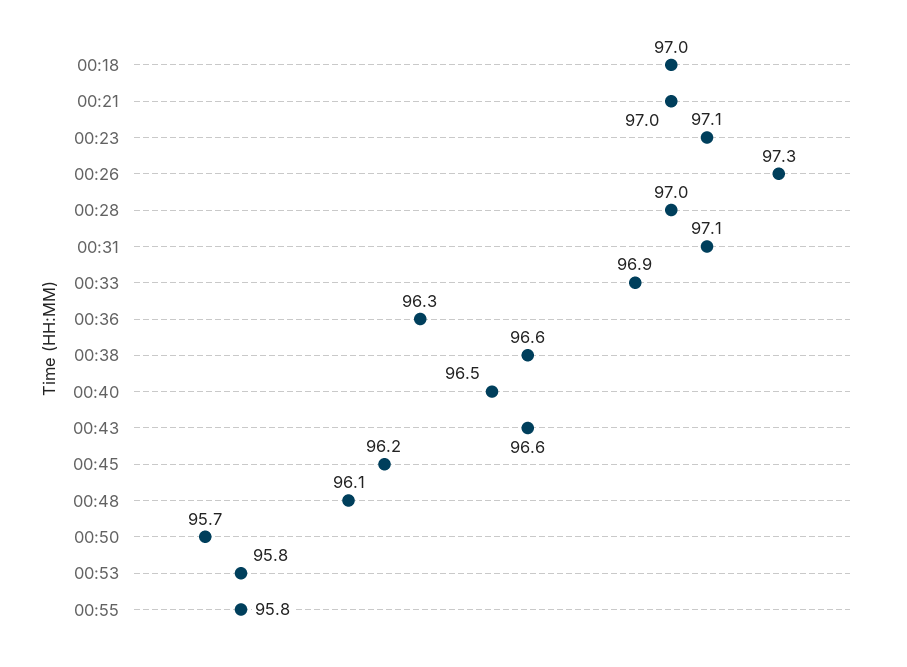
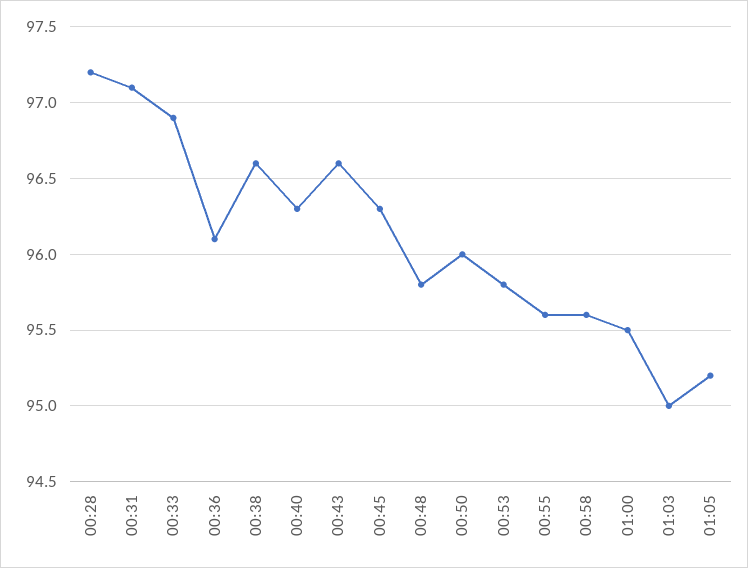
00:18: 97 -> none
00:21: 97 -> none
00:23: 97.1 -> none
00:26: 97.3 -> none
00:28: 97 -> 97.2
00:36: 96.3 -> 96.1
00:40: 96.5 -> 96.3
00:45: 96.2 -> 96.3
00:48: 96.1 -> 95.8
00:50: 95.7 -> 96
00:55: 95.8 -> 95.6
00:58: none -> 95.6
01:00: none -> 95.5
01:03: none -> 95
01:05: none -> 95.2

